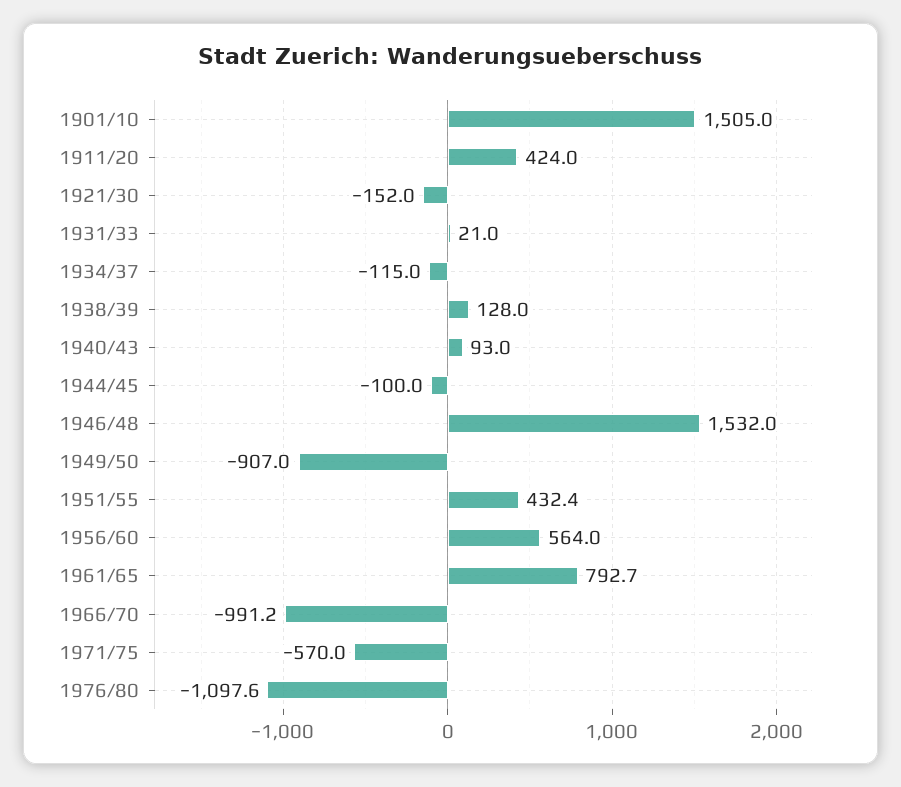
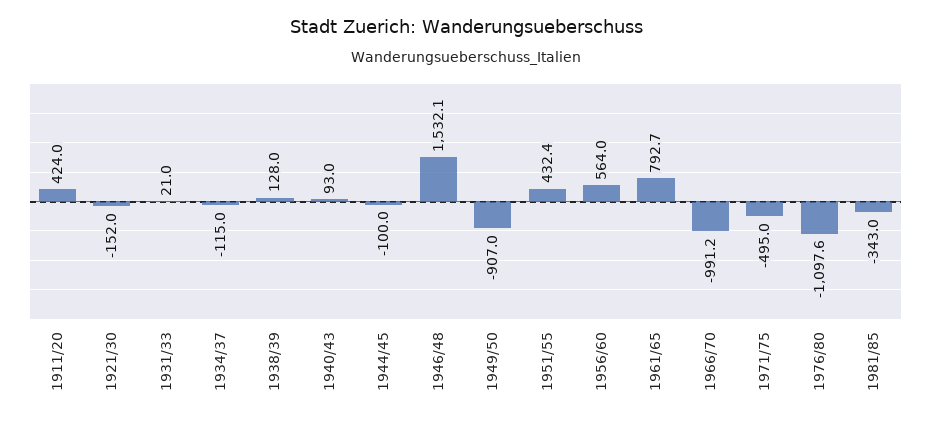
1901/10: 1505 -> none
1946/48: 1532 -> 1532.1
1971/75: -570 -> -495
1981/85: none -> -343

